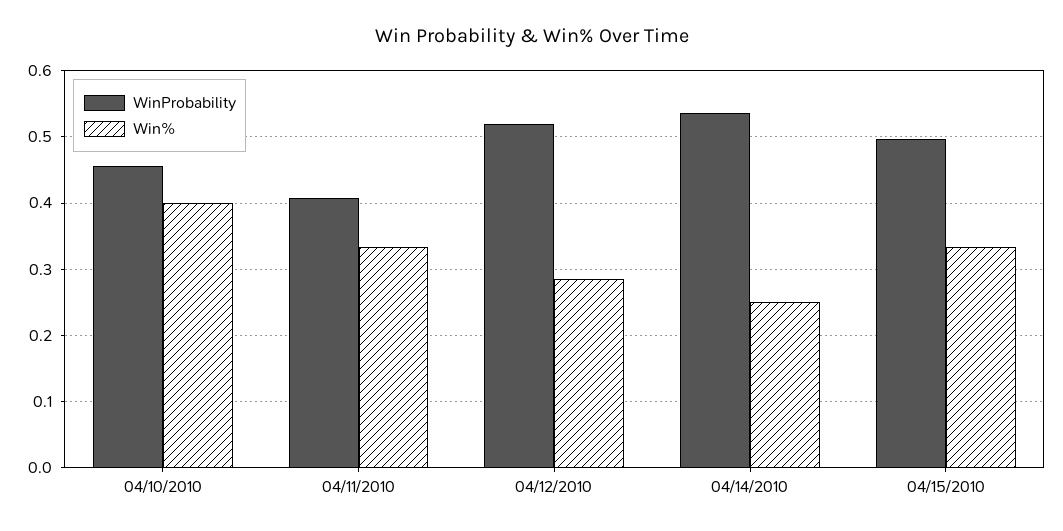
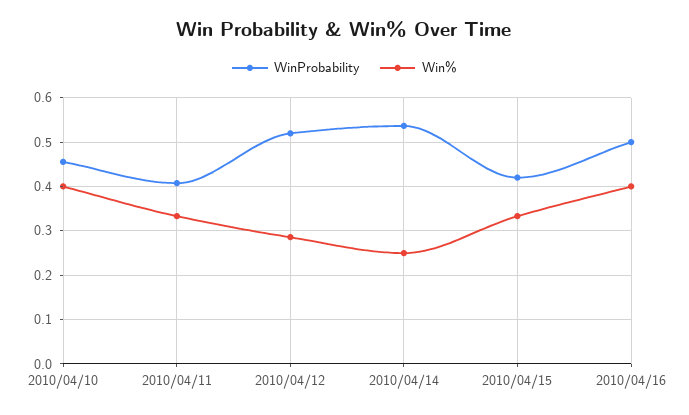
WinProbability, 04/15/2010: 0.5 -> 0.42
WinProbability, 2010/04/16: none -> 0.5
Win%, 2010/04/16: none -> 0.4

